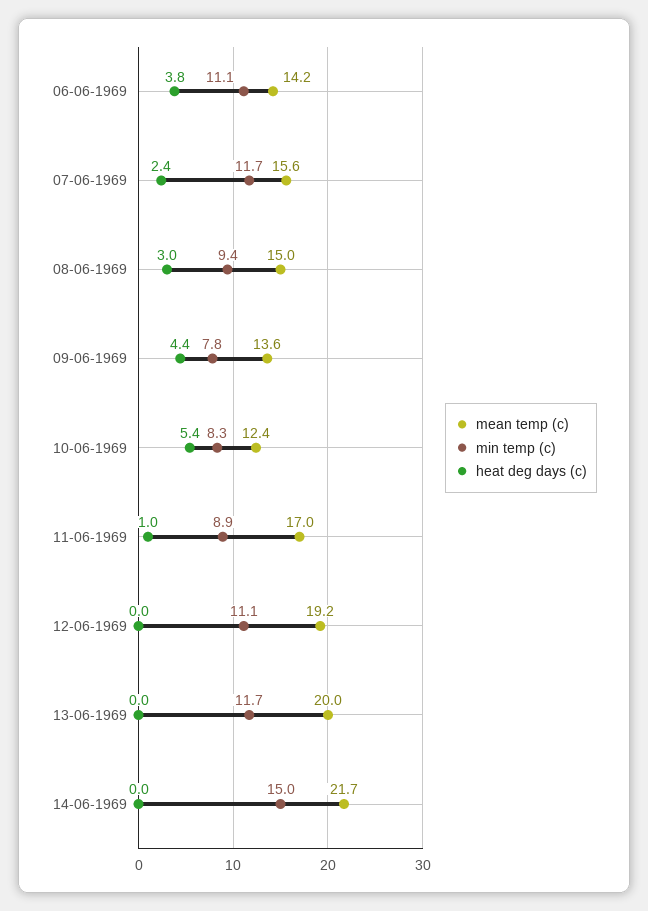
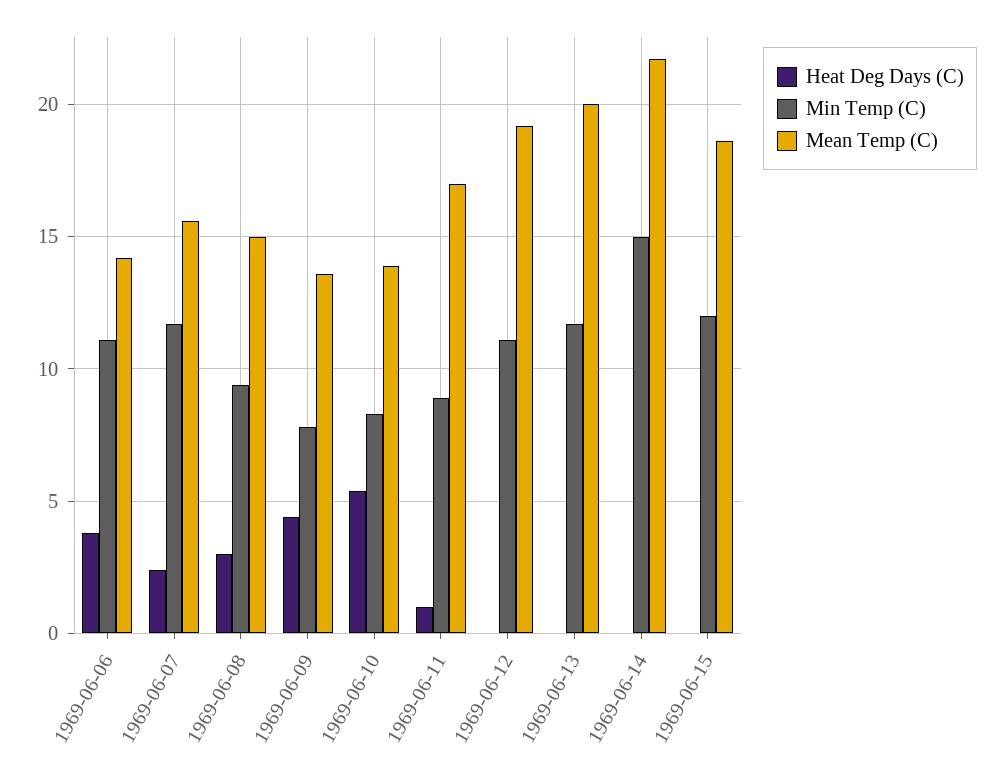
mean temp (c), 10-06-1969: 12.4 -> 14
heat deg days (c), 1969-06-15: none -> 0
min temp (c), 1969-06-15: none -> 12
mean temp (c), 1969-06-15: none -> 18.5

